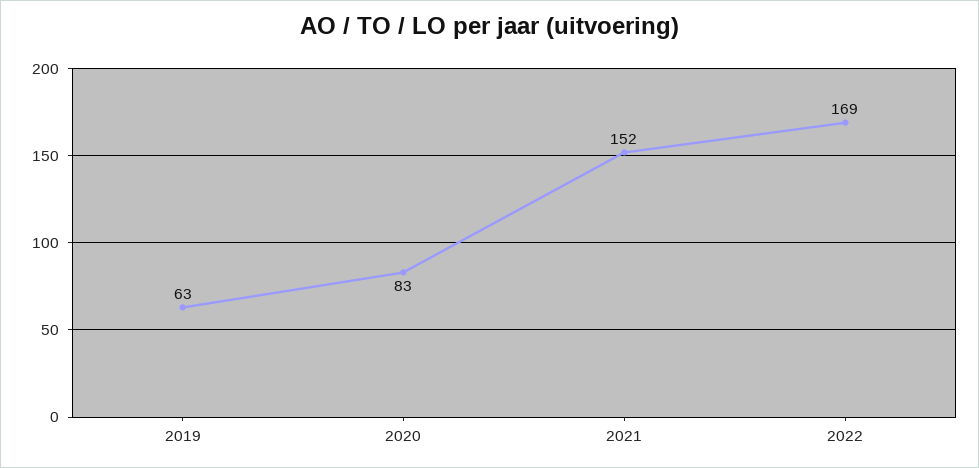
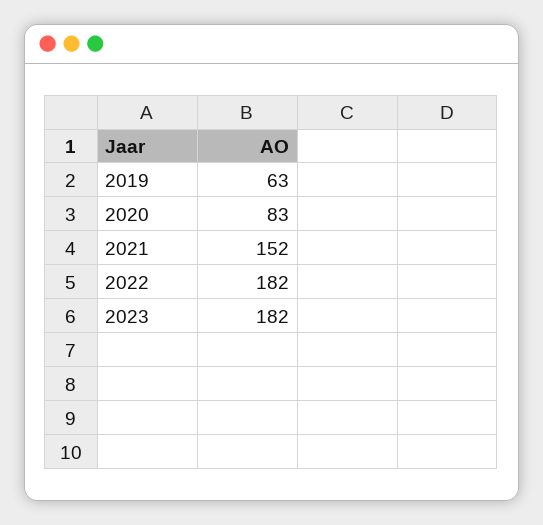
2022: 169 -> 182
2023: none -> 182

